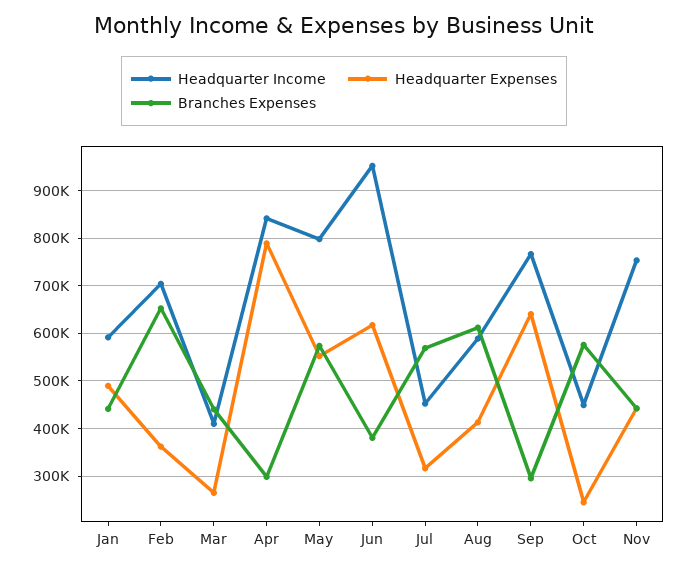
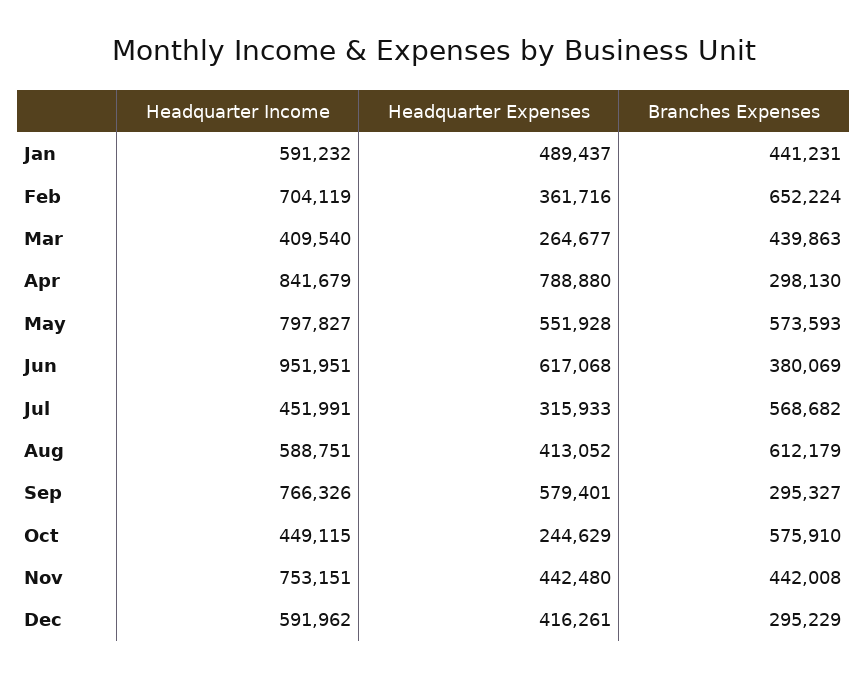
Headquarter Expenses, Sep: 640000 -> 579401
Headquarter Income, Dec: none -> 591962
Headquarter Expenses, Dec: none -> 416261
Branches Expenses, Dec: none -> 295229

